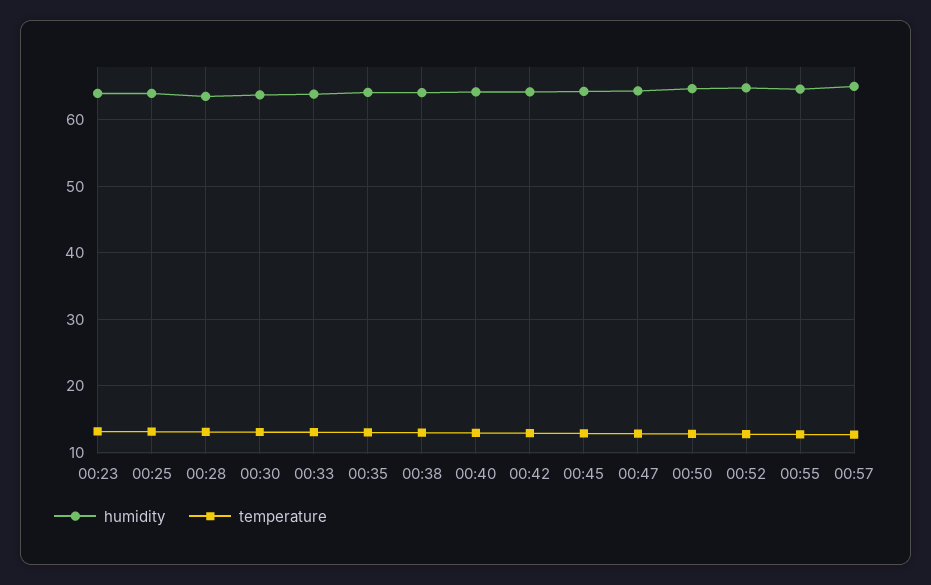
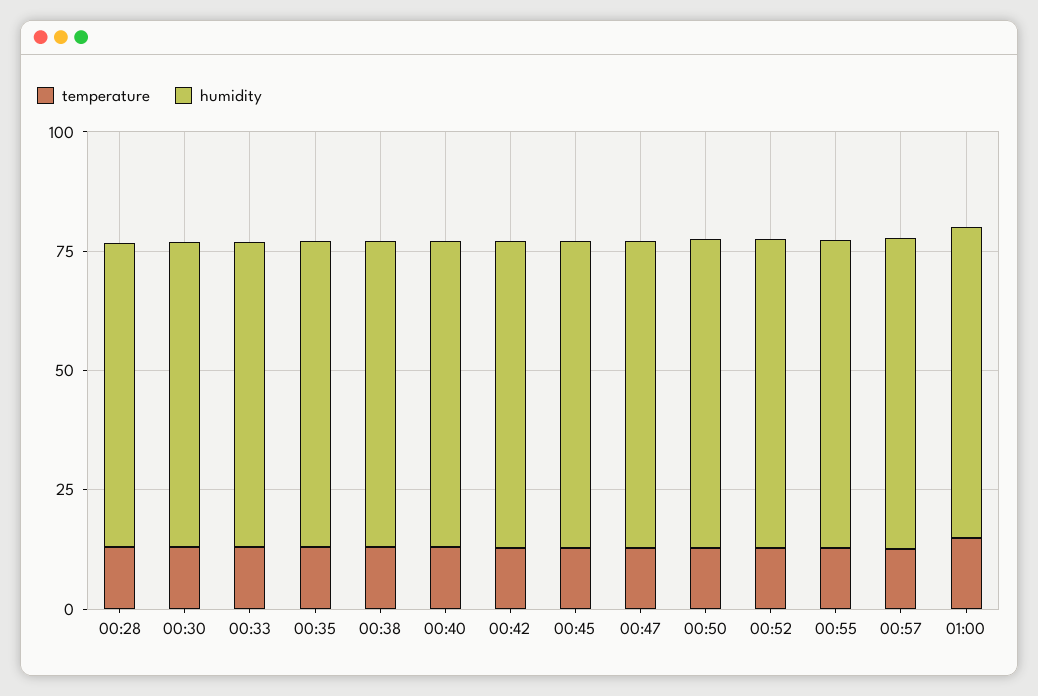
humidity, 00:23: 64 -> none
temperature, 00:23: 13 -> none
humidity, 00:25: 64 -> none
temperature, 00:25: 13 -> none
temperature, 01:00: none -> 15
humidity, 01:00: none -> 65

